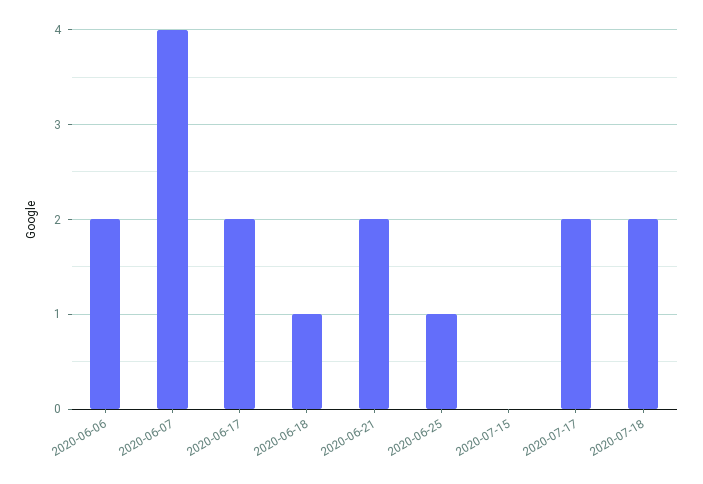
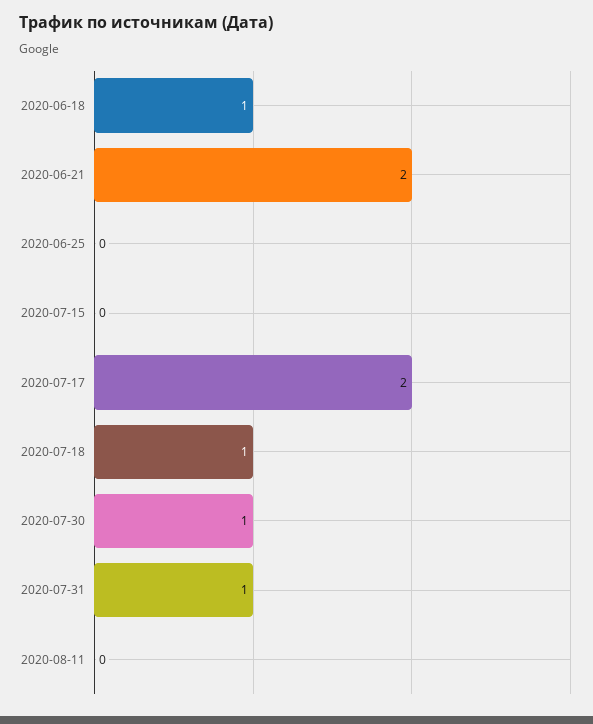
2020-06-06: 2 -> none
2020-06-07: 4 -> none
2020-06-17: 2 -> none
2020-06-25: 1 -> 0
2020-07-18: 2 -> 1
2020-07-30: none -> 1
2020-07-31: none -> 1
2020-08-11: none -> 0

